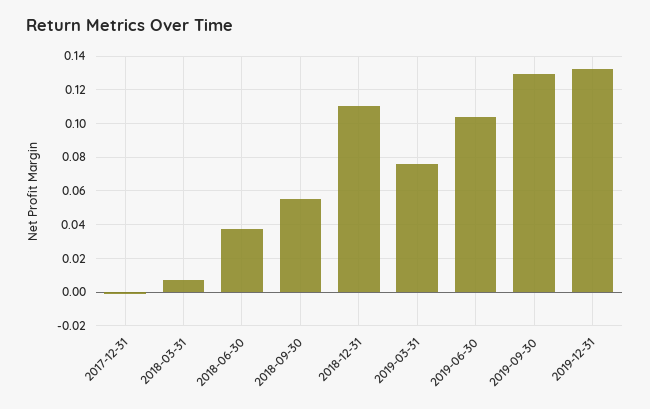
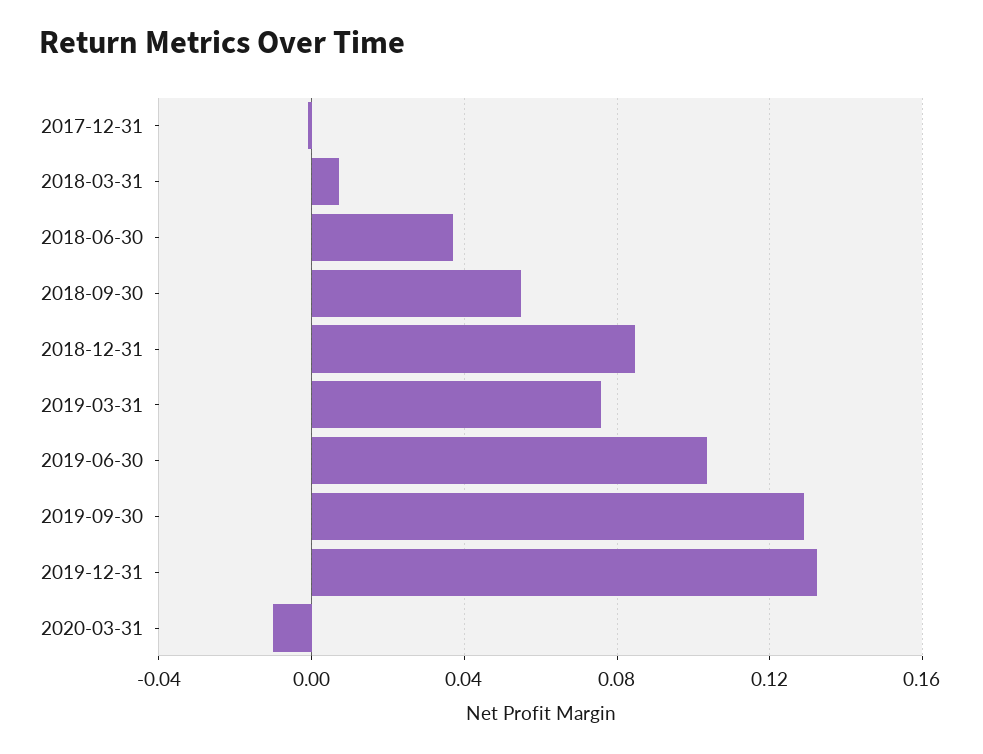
2018-12-31: 0.11 -> 0.085
2020-03-31: none -> -0.01

